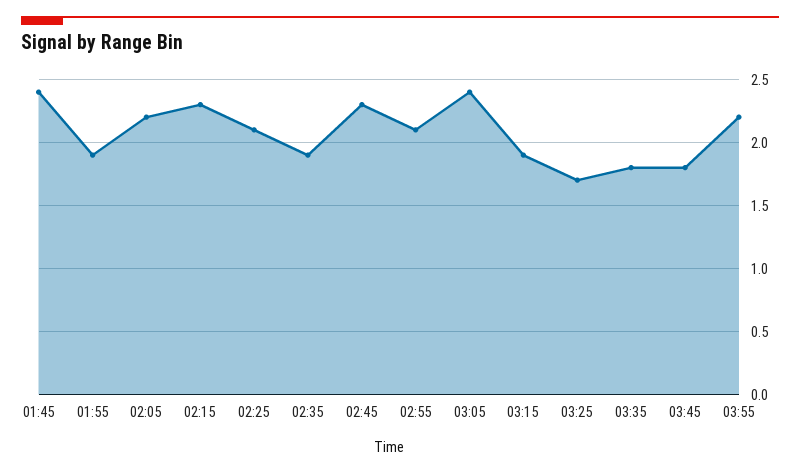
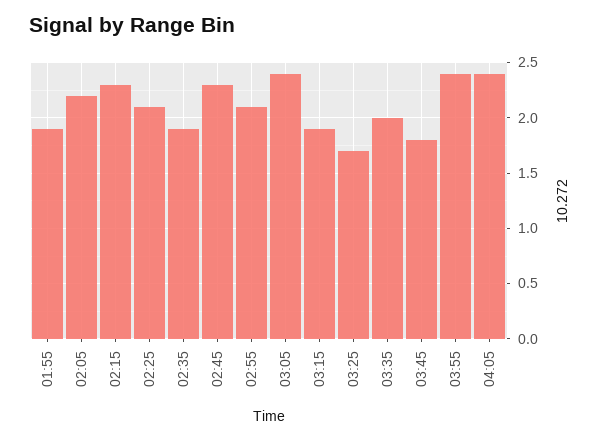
01:45: 2.4 -> none
03:35: 1.8 -> 2
03:55: 2.2 -> 2.4
04:05: none -> 2.4

